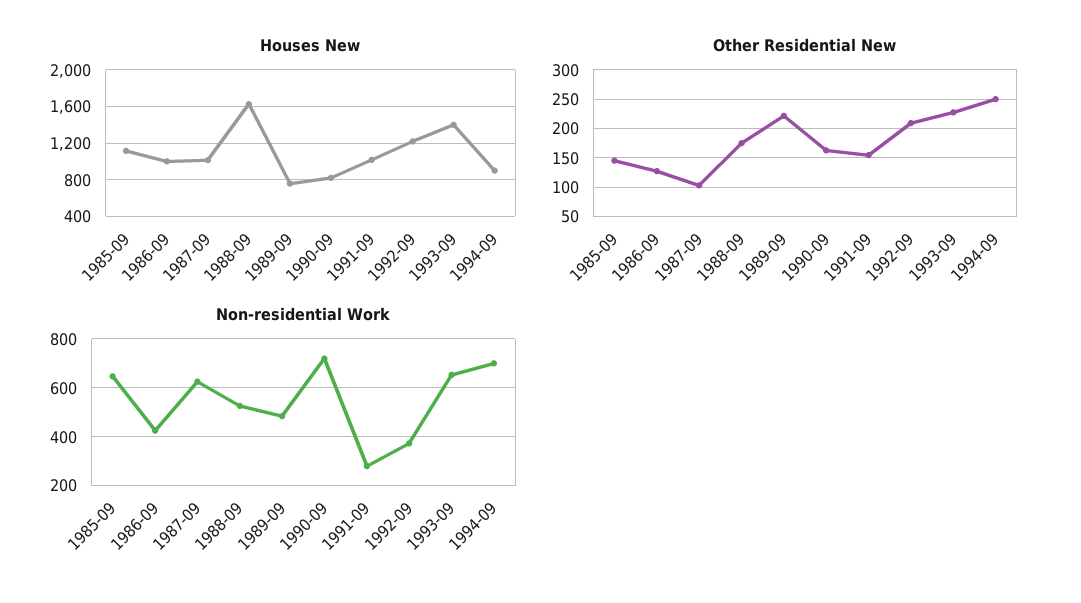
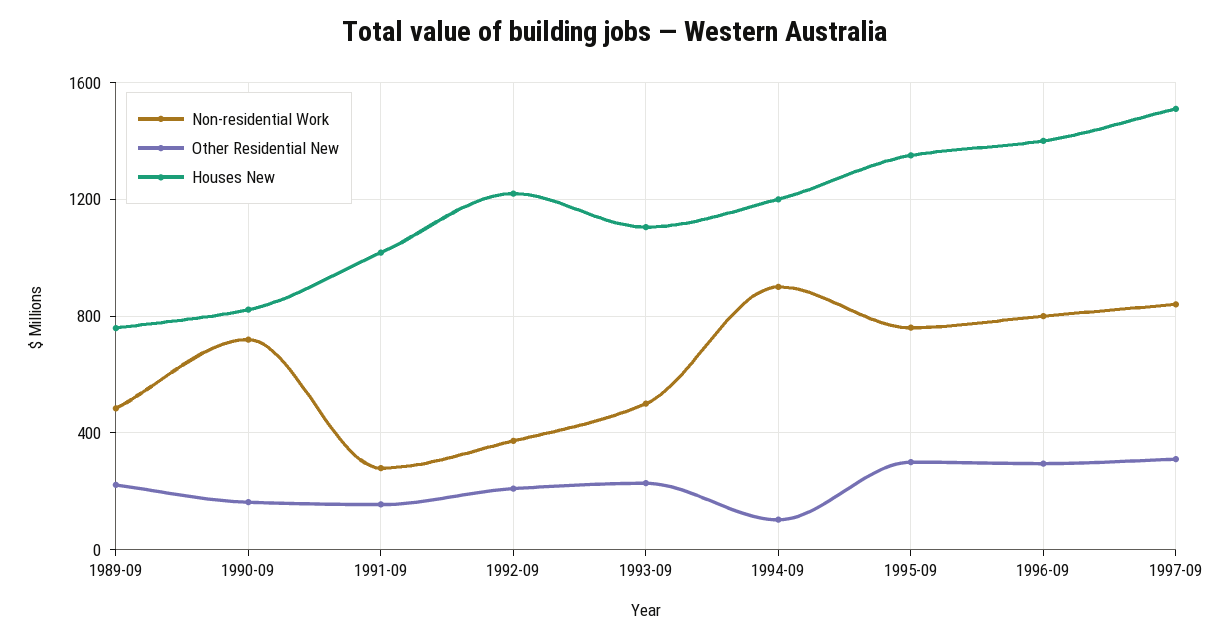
Houses New, 1985-09: 1100 -> none
Houses New, 1986-09: 1000 -> none
Houses New, 1987-09: 1000 -> none
Houses New, 1988-09: 1600 -> none
Houses New, 1993-09: 1400 -> 1100
Houses New, 1994-09: 900 -> 1200
Other Residential New, 1985-09: 150 -> none
Other Residential New, 1986-09: 125 -> none
Other Residential New, 1987-09: 100 -> none
Other Residential New, 1988-09: 175 -> none
Other Residential New, 1994-09: 250 -> 100
Non-residential Work, 1985-09: 650 -> none
Non-residential Work, 1986-09: 425 -> none
Non-residential Work, 1987-09: 625 -> none
Non-residential Work, 1988-09: 525 -> none
Non-residential Work, 1993-09: 650 -> 500
Non-residential Work, 1994-09: 700 -> 900
Non-residential Work, 1995-09: none -> 750
Other Residential New, 1995-09: none -> 300
Houses New, 1995-09: none -> 1350
Non-residential Work, 1996-09: none -> 800
Other Residential New, 1996-09: none -> 300
Houses New, 1996-09: none -> 1400
Non-residential Work, 1997-09: none -> 850
Other Residential New, 1997-09: none -> 300
Houses New, 1997-09: none -> 1500

